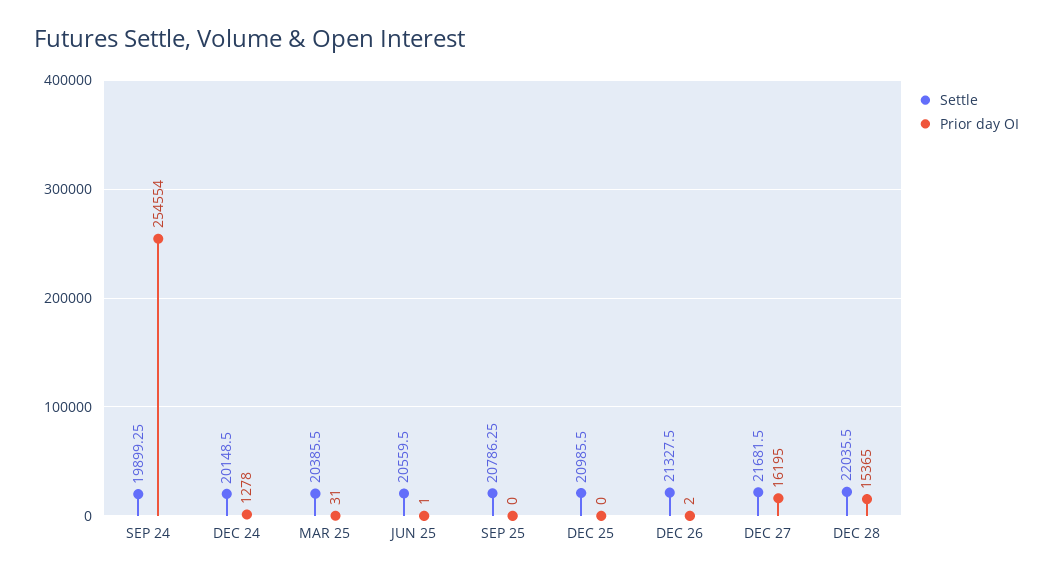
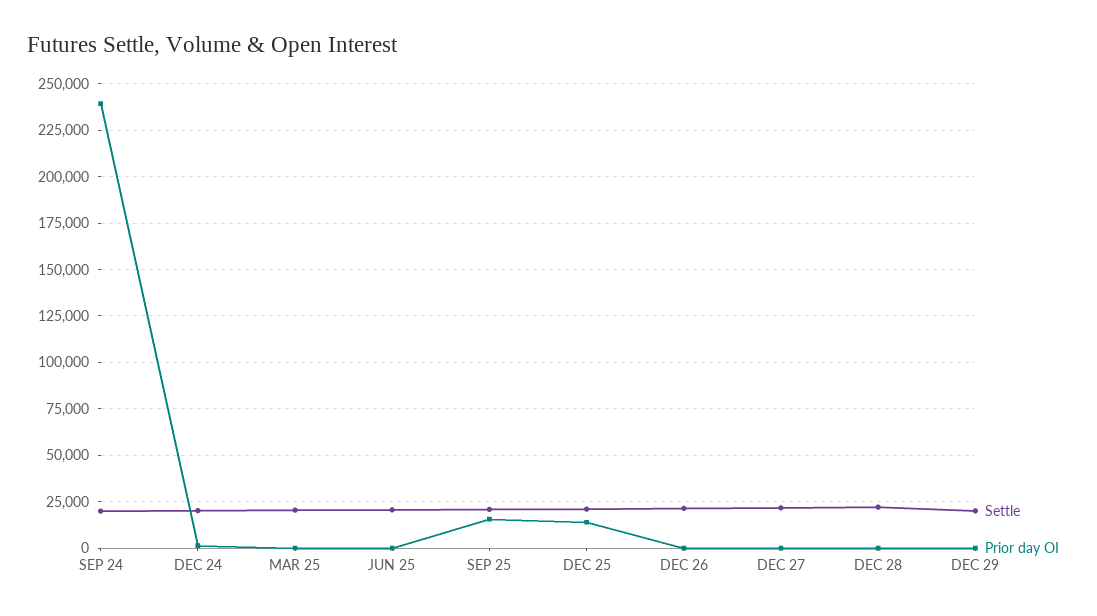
Prior day OI, SEP 24: 254554 -> 240000
Prior day OI, SEP 25: 0 -> 15000
Prior day OI, DEC 25: 0 -> 15000
Prior day OI, DEC 27: 16195 -> 0
Prior day OI, DEC 28: 15365 -> 0
Settle, DEC 29: none -> 20000
Prior day OI, DEC 29: none -> 0

